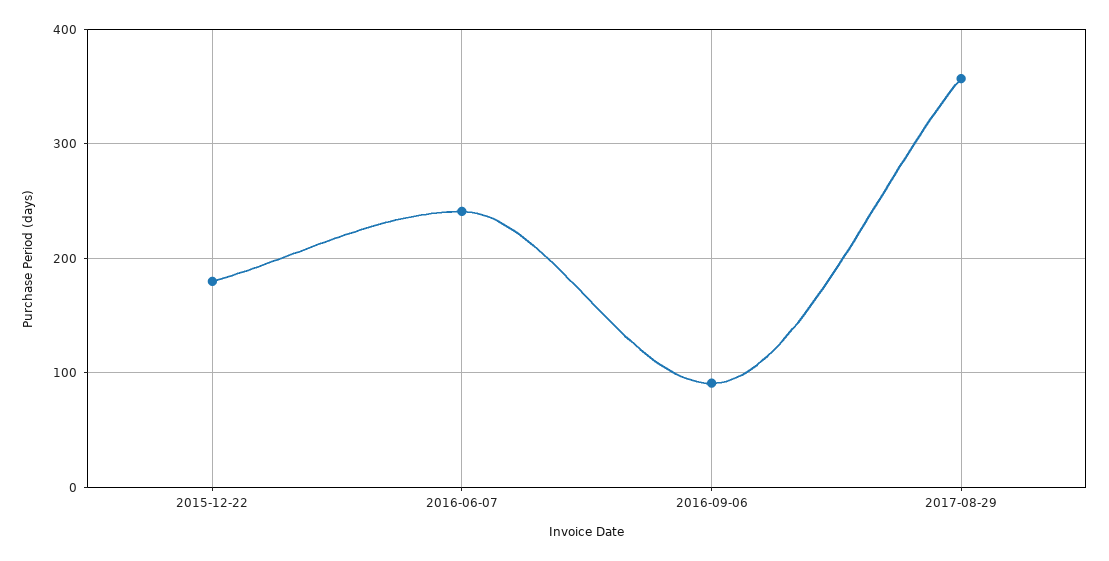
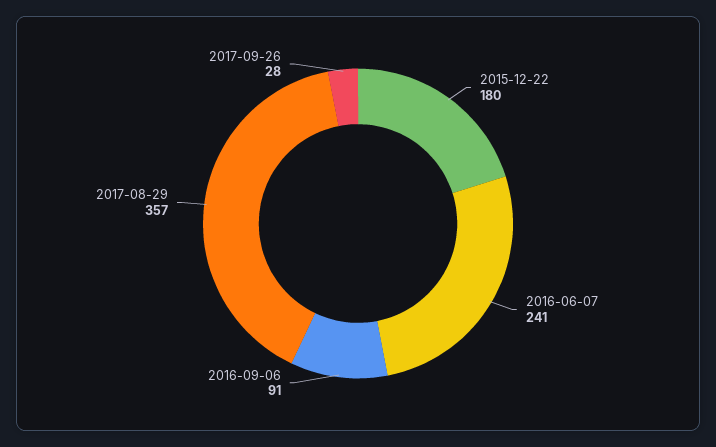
2017-09-26: none -> 28

